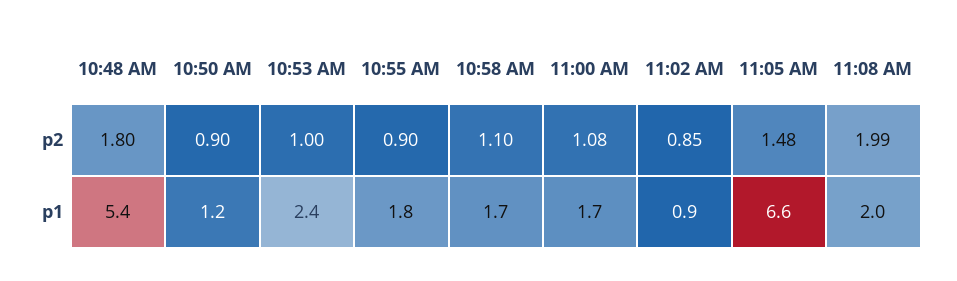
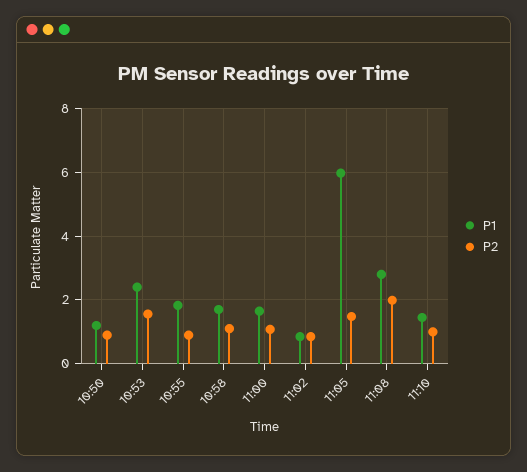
p2, 10:48 AM: 1.8 -> none
p2, 10:53 AM: 1 -> 1.6
p1, 10:48 AM: 5.4 -> none
p1, 11:05 AM: 6.6 -> 6
p1, 11:08 AM: 2 -> 2.8
p1, 11:10: none -> 1.4
p2, 11:10: none -> 1

